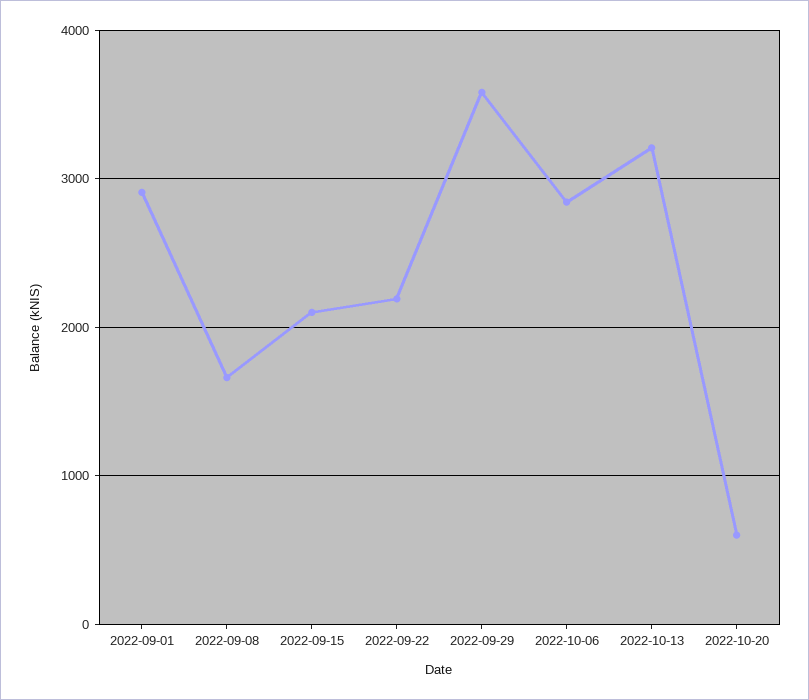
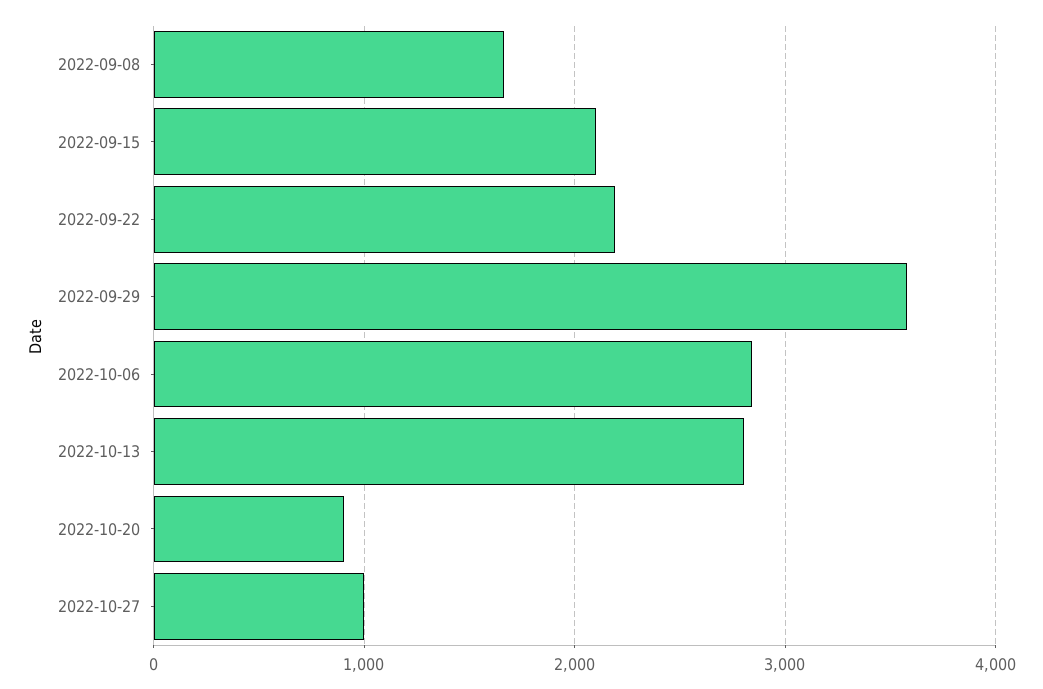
2022-09-01: 2900 -> none
2022-10-13: 3200 -> 2800
2022-10-20: 600 -> 900
2022-10-27: none -> 1000

